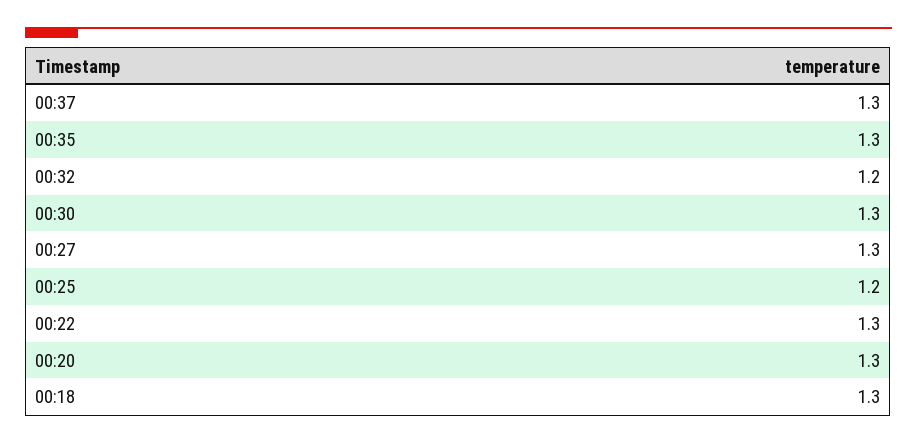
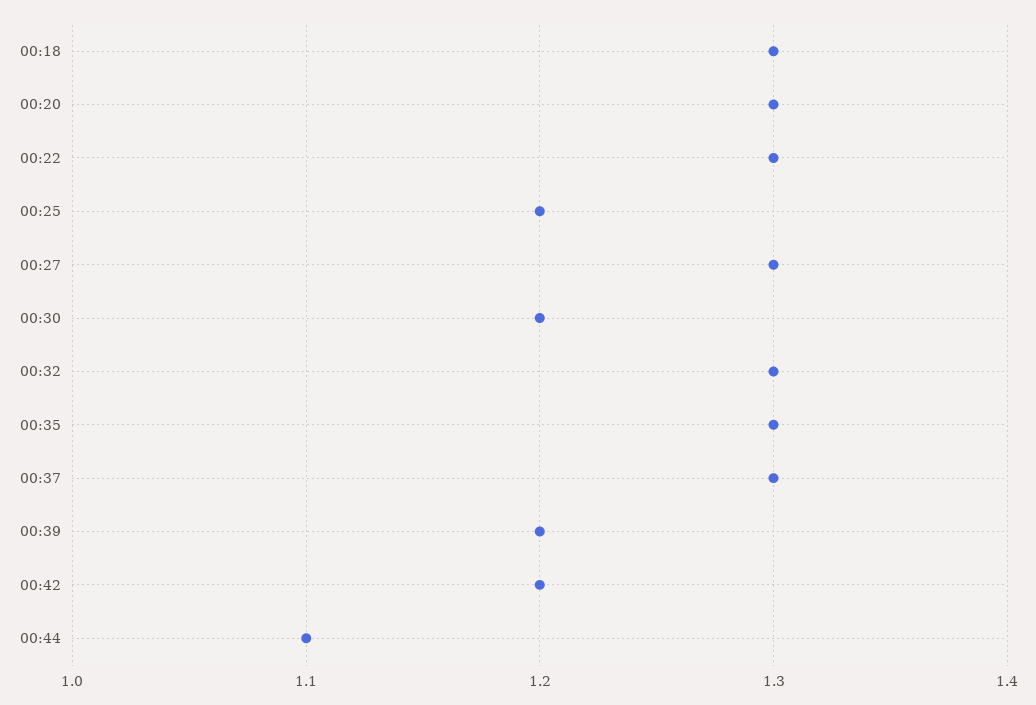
00:32: 1.2 -> 1.3
00:30: 1.3 -> 1.2
00:39: none -> 1.2
00:42: none -> 1.2
00:44: none -> 1.1

